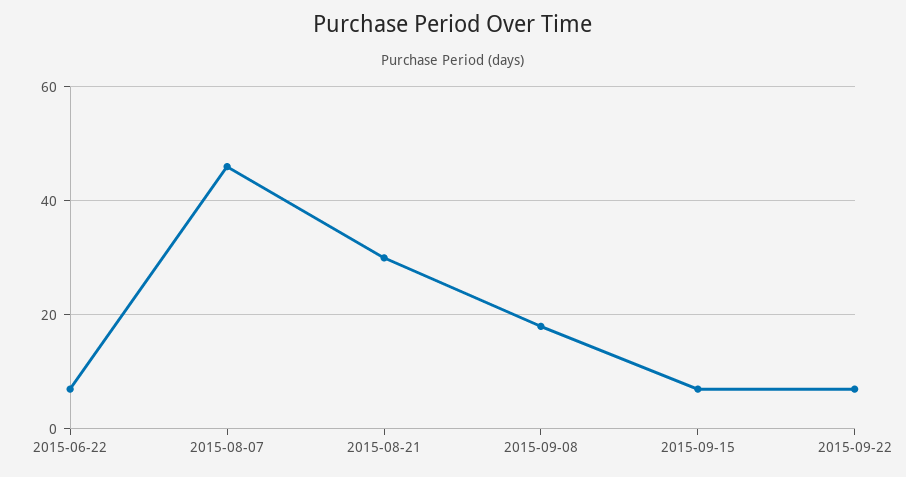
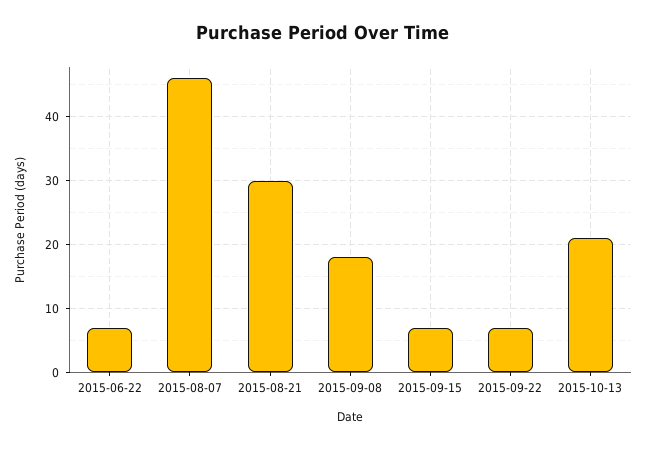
2015-10-13: none -> 21

